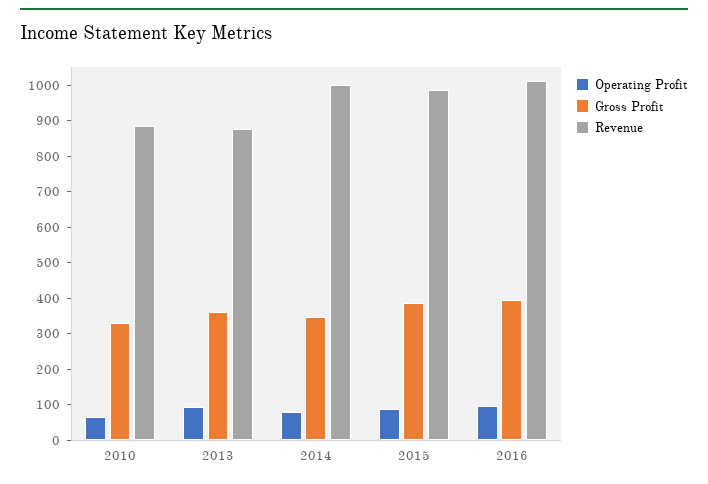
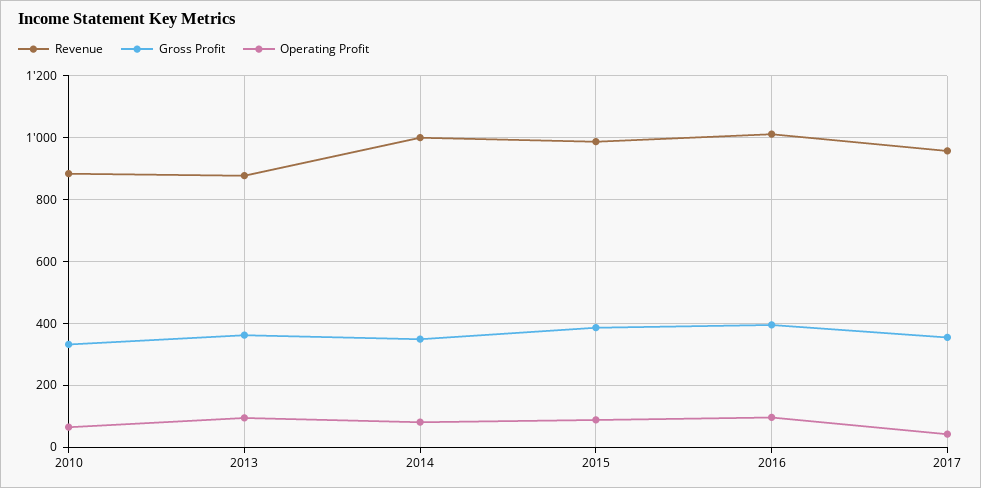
Revenue, 2017: none -> 960
Gross Profit, 2017: none -> 360
Operating Profit, 2017: none -> 40

